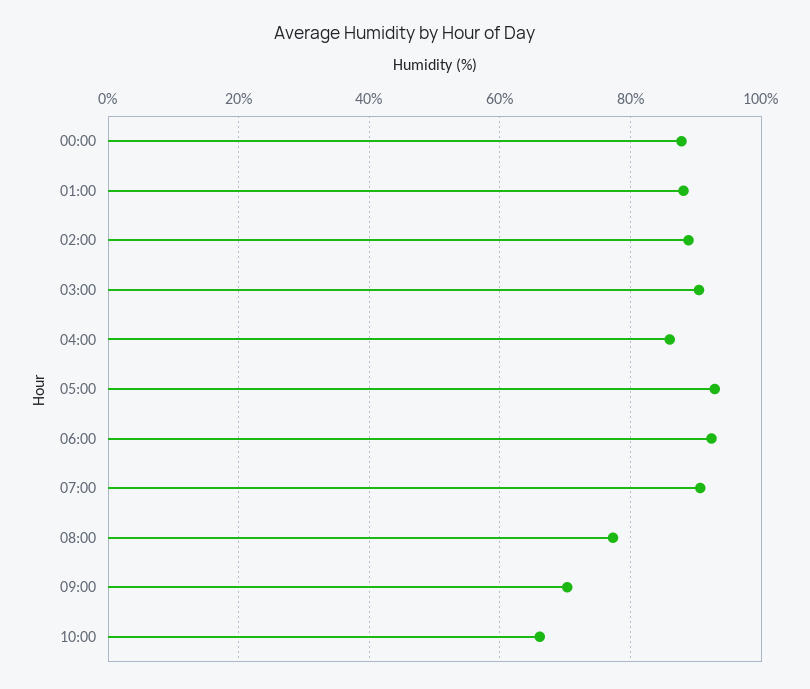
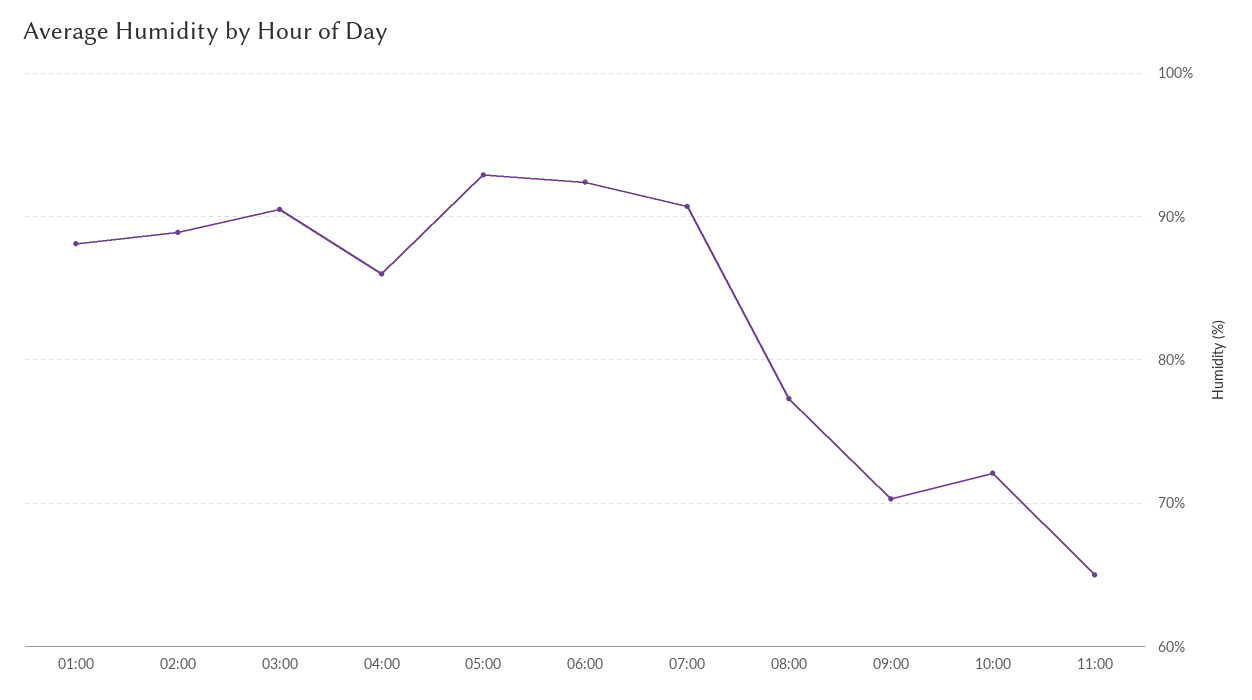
00:00: 88 -> none
10:00: 66 -> 72
11:00: none -> 65

